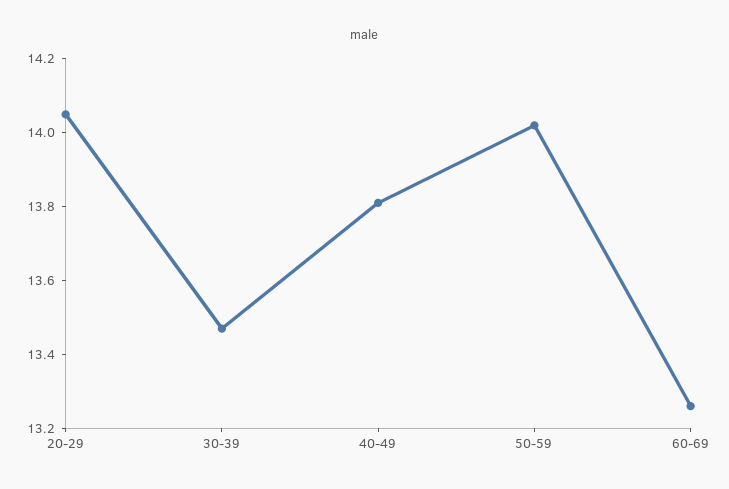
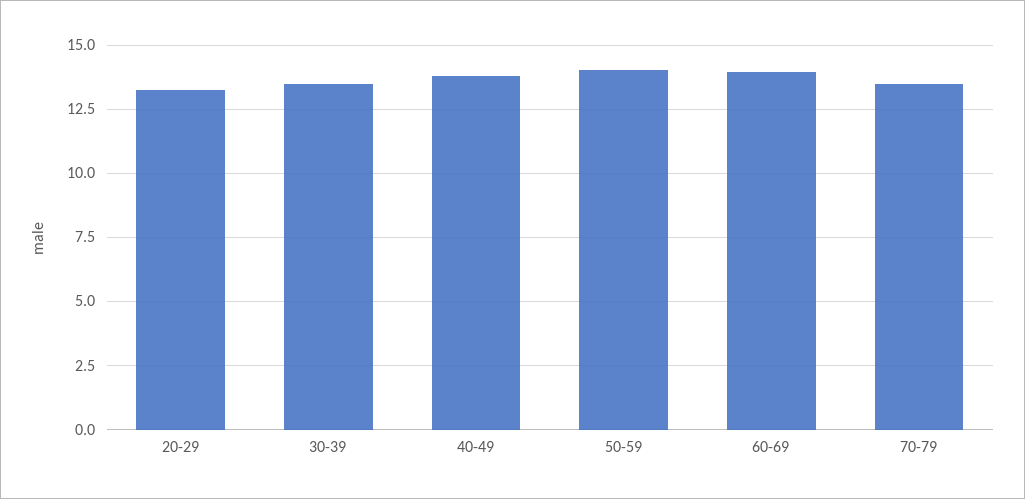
20-29: 14.05 -> 13.25
60-69: 13.25 -> 14
70-79: none -> 13.5

